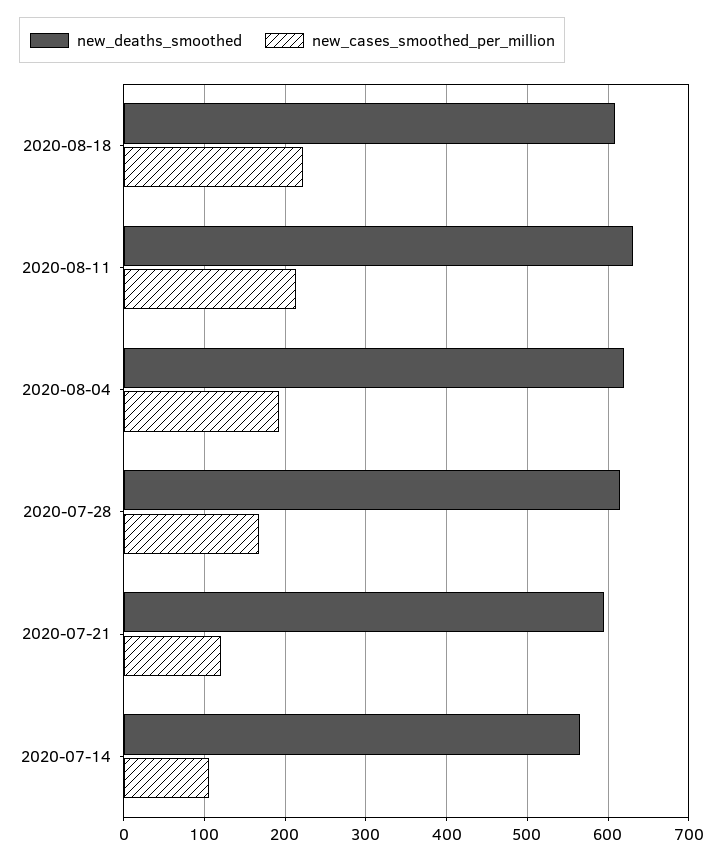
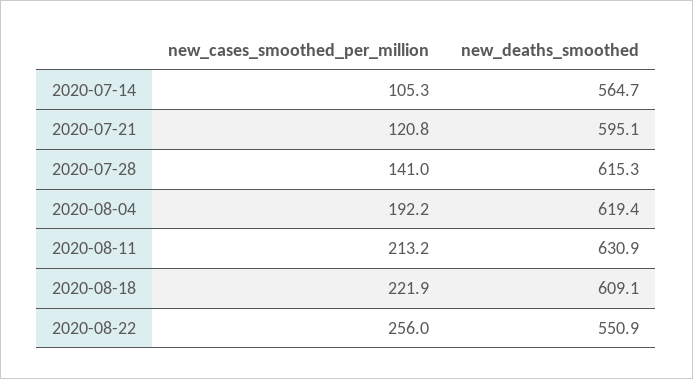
new_cases_smoothed_per_million, 2020-07-28: 170 -> 141
new_cases_smoothed_per_million, 2020-08-22: none -> 256
new_deaths_smoothed, 2020-08-22: none -> 550.9

